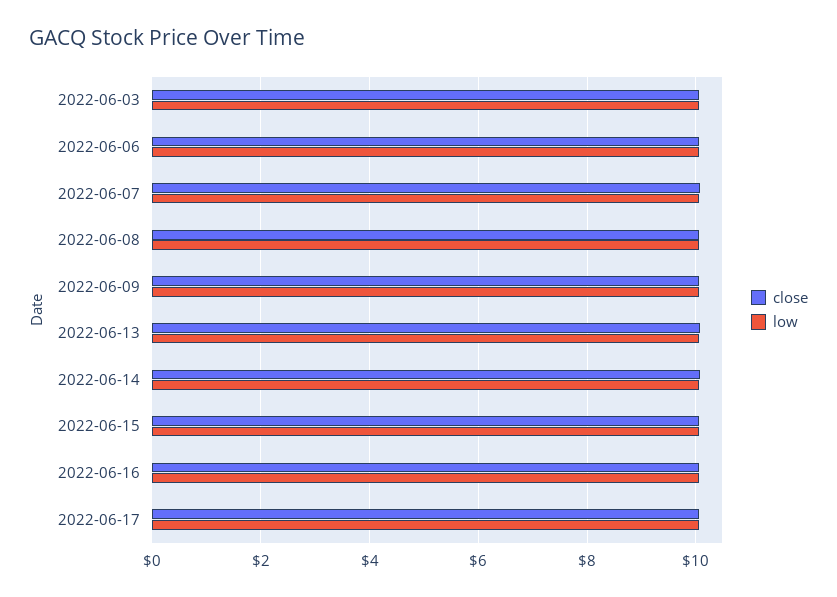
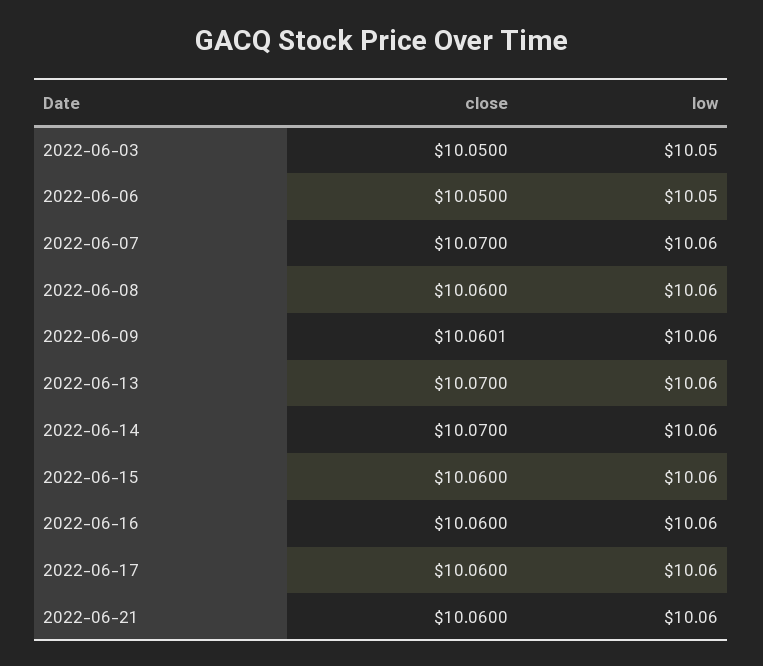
close, 2022-06-21: none -> 10.06
low, 2022-06-21: none -> 10.06

